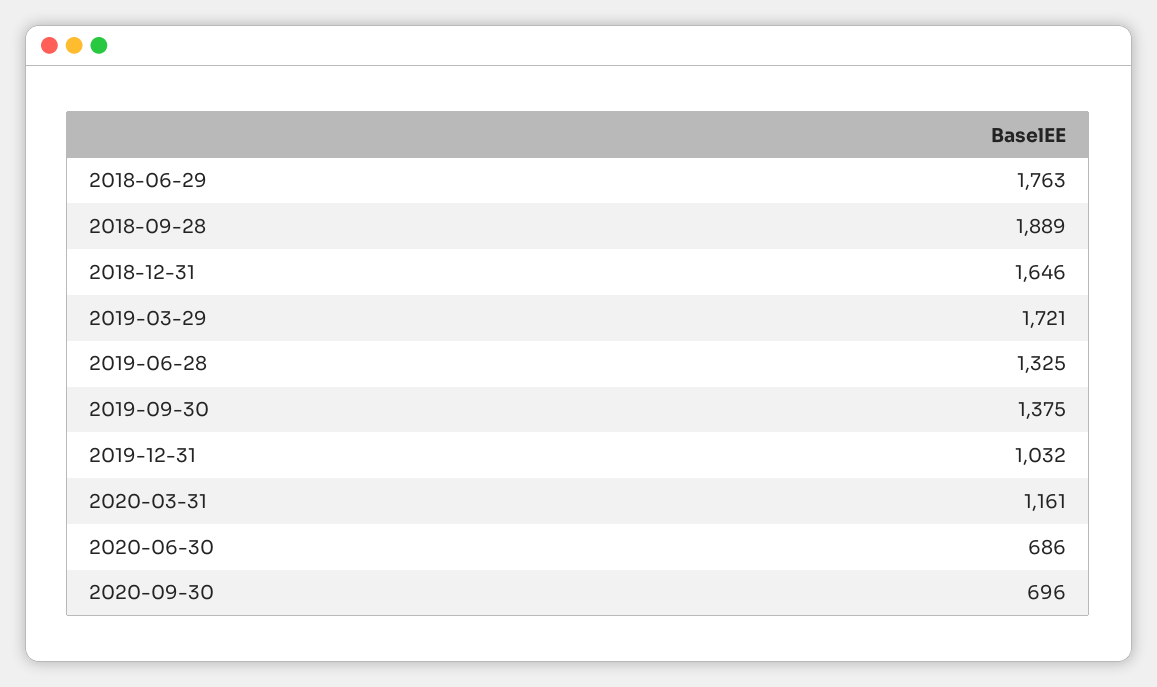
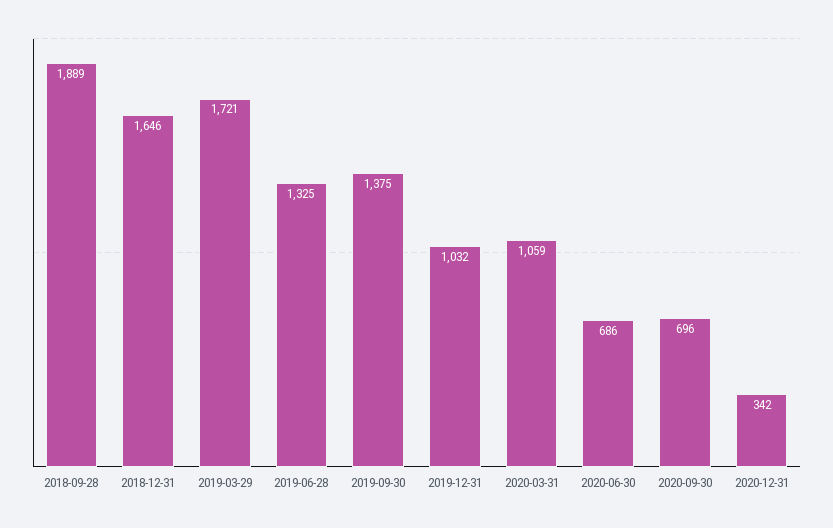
2018-06-29: 1763 -> none
2020-03-31: 1161 -> 1059
2020-12-31: none -> 342

